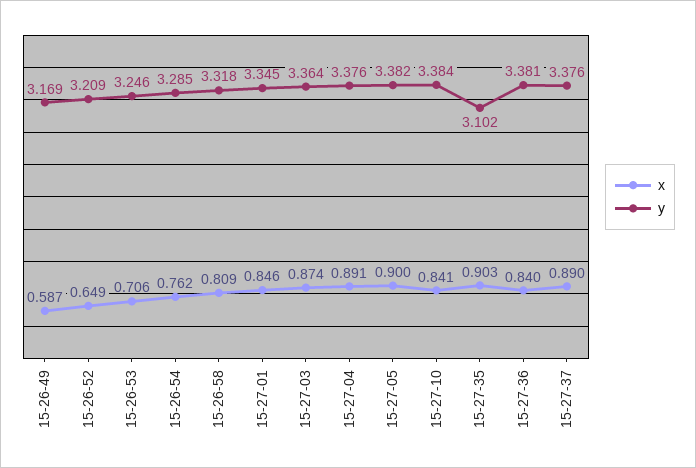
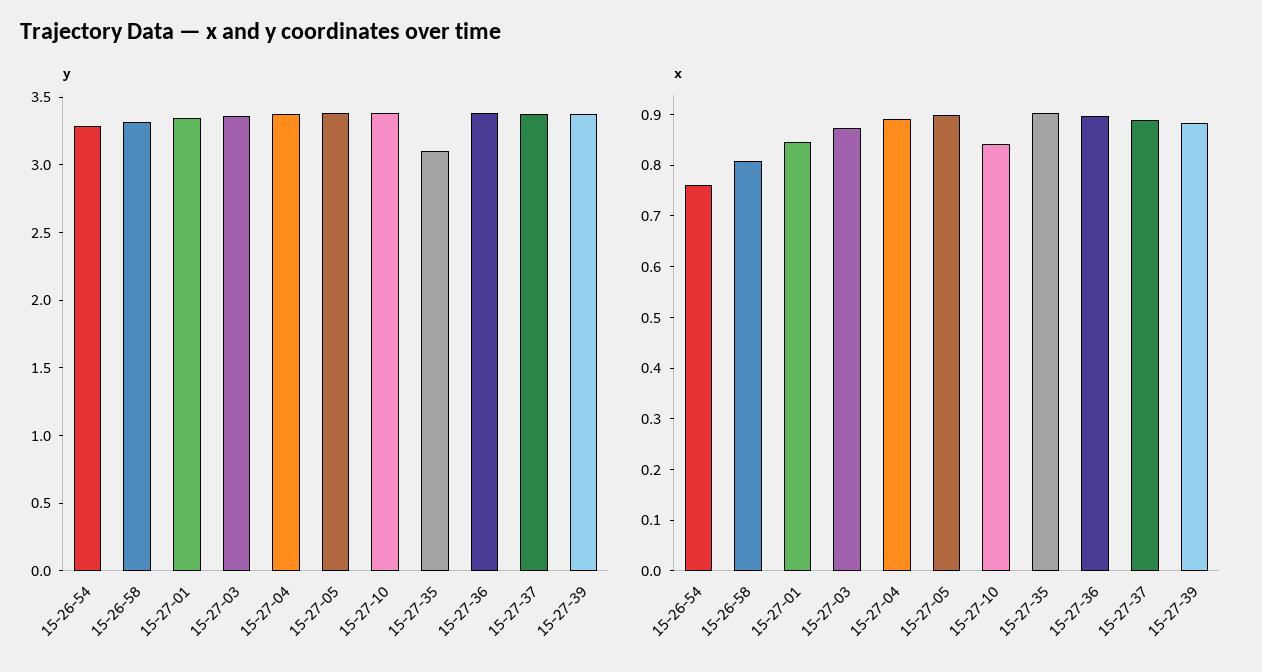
x, 15-26-49: 0.587 -> none
y, 15-26-49: 3.169 -> none
x, 15-26-52: 0.649 -> none
y, 15-26-52: 3.209 -> none
x, 15-26-53: 0.706 -> none
y, 15-26-53: 3.246 -> none
x, 15-27-36: 0.84 -> 0.9
y, 15-27-39: none -> 3.4
x, 15-27-39: none -> 0.88

